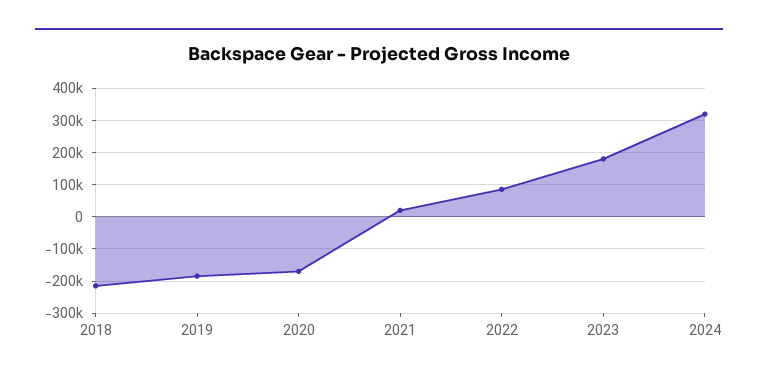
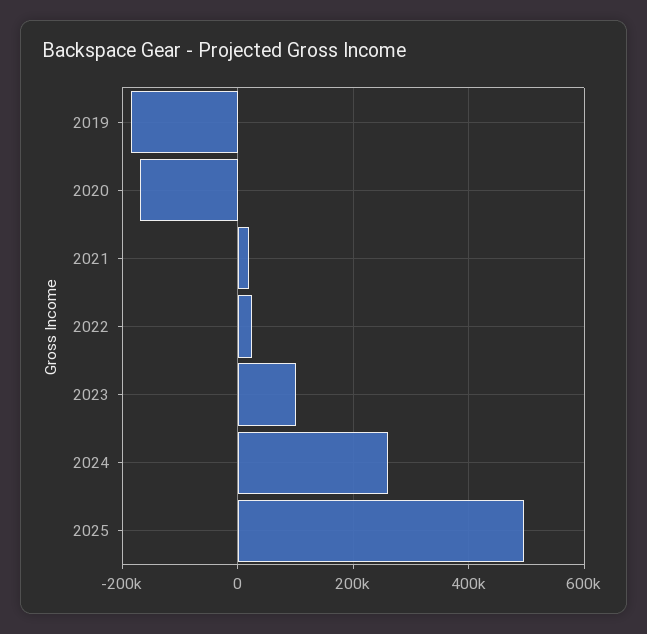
2018: -220000 -> none
2022: 80000 -> 20000
2023: 180000 -> 100000
2024: 320000 -> 260000
2025: none -> 500000

